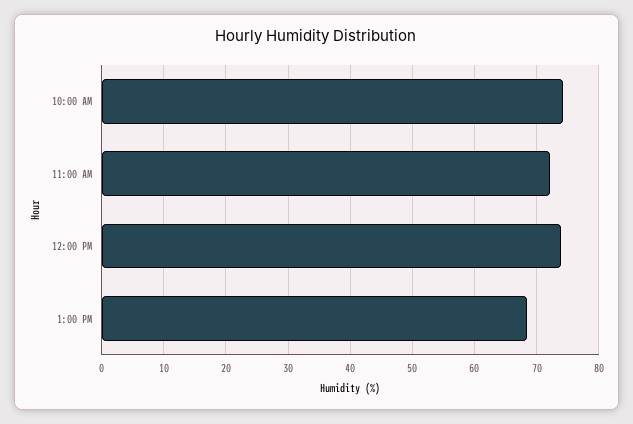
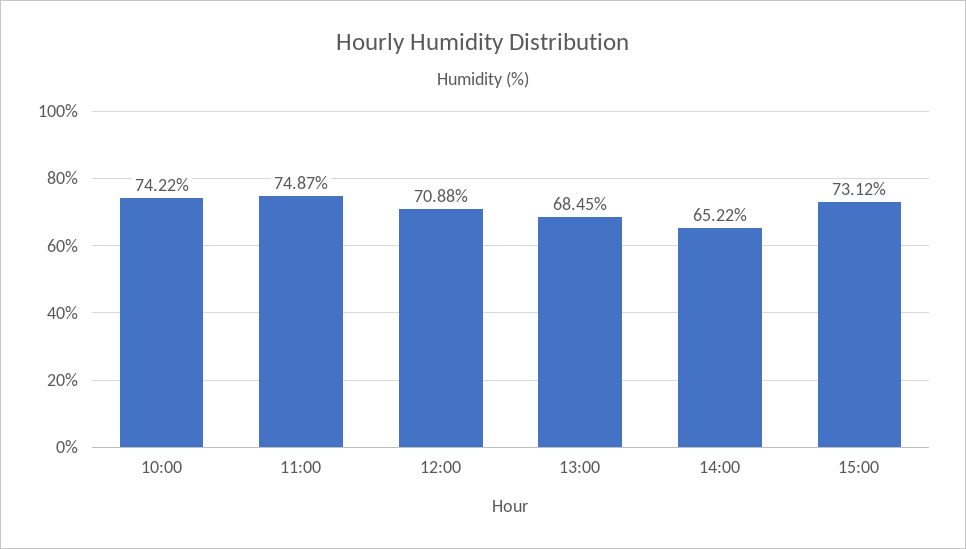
11:00 AM: 72 -> 74.87
12:00 PM: 74 -> 70.88
14:00: none -> 65.22
15:00: none -> 73.12

